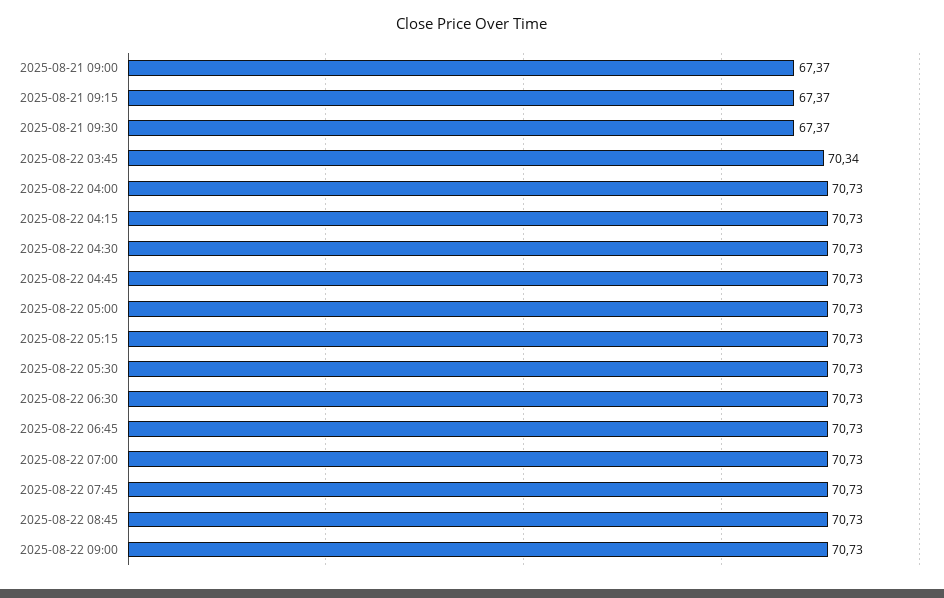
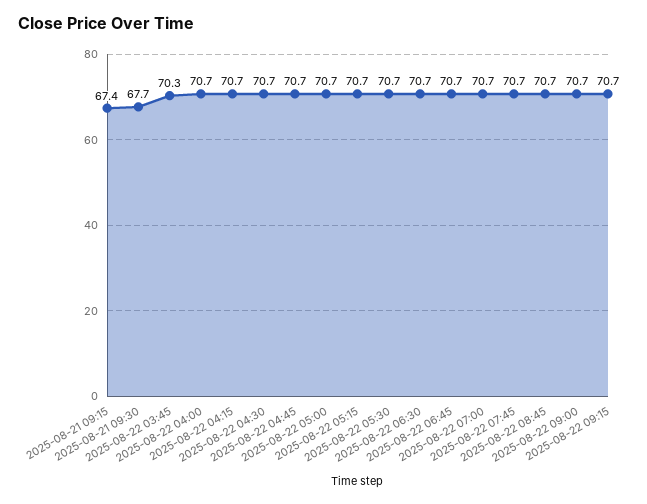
2025-08-21 09:00: 67.37 -> none
2025-08-21 09:30: 67.37 -> 67.7
2025-08-22 09:15: none -> 70.7

